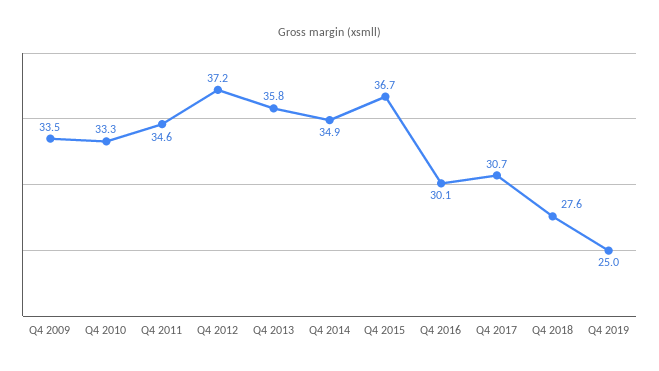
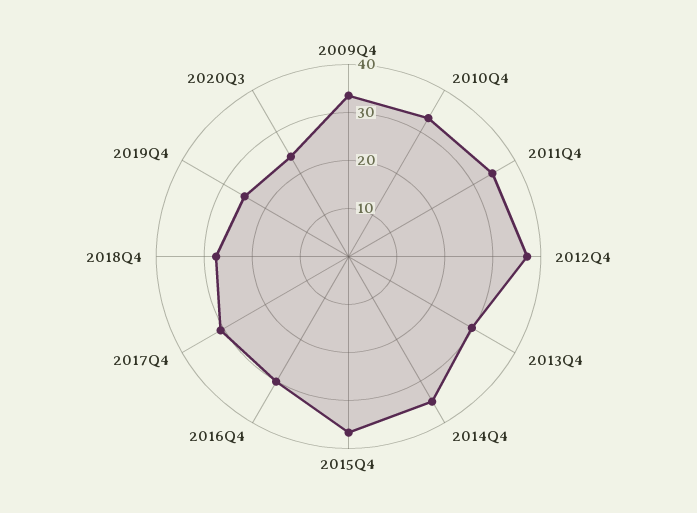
Q4 2013: 35.8 -> 30
2020Q3: none -> 24

